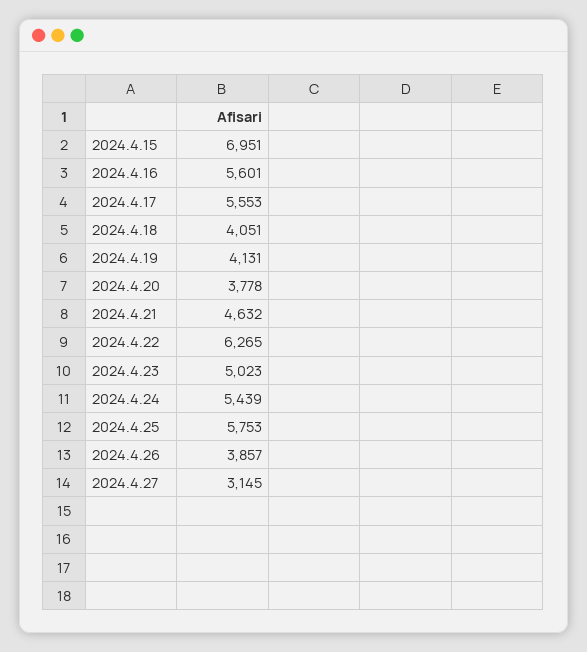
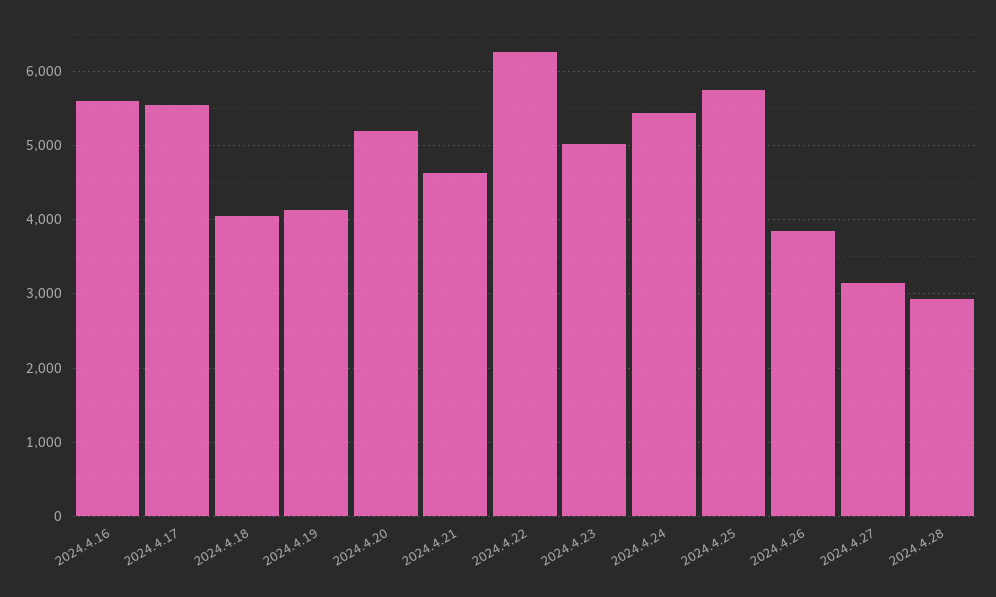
2024.4.15: 6951 -> none
2024.4.20: 3778 -> 5200
2024.4.28: none -> 2900

